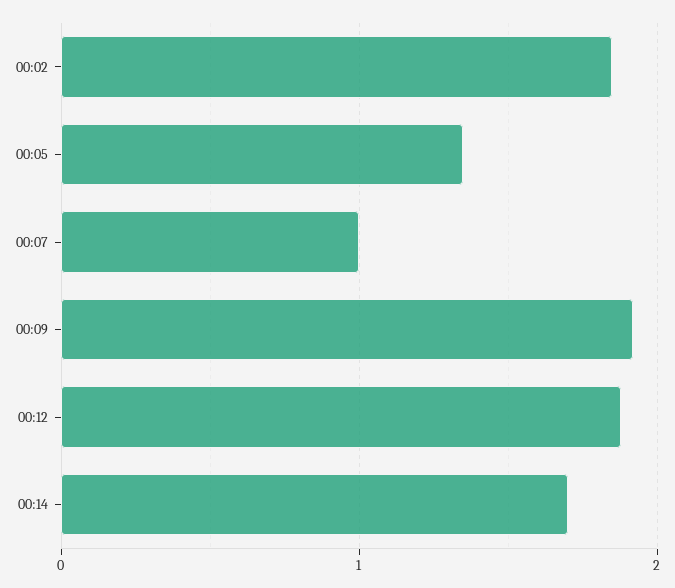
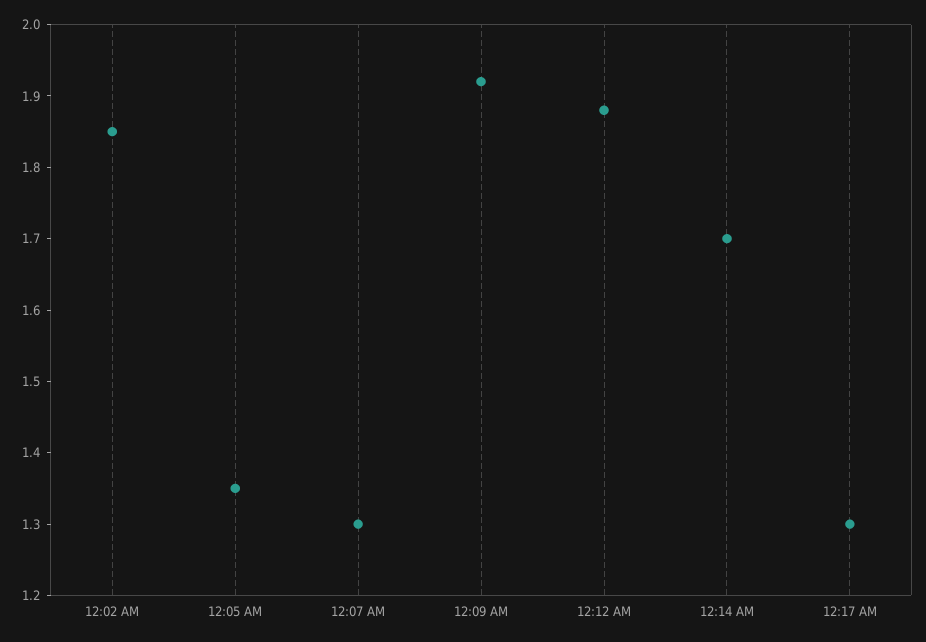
00:07: 1 -> 1.3
12:17 AM: none -> 1.3

